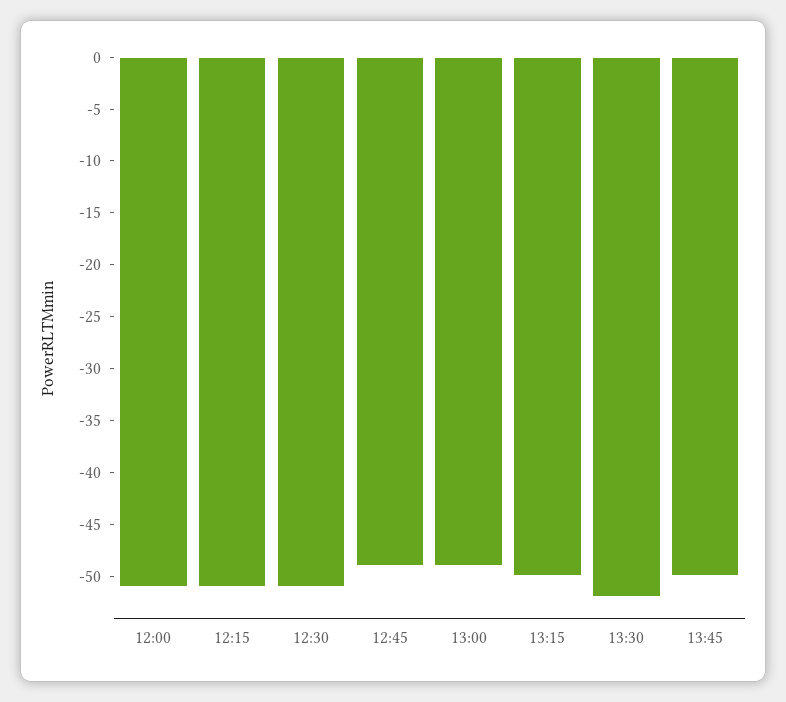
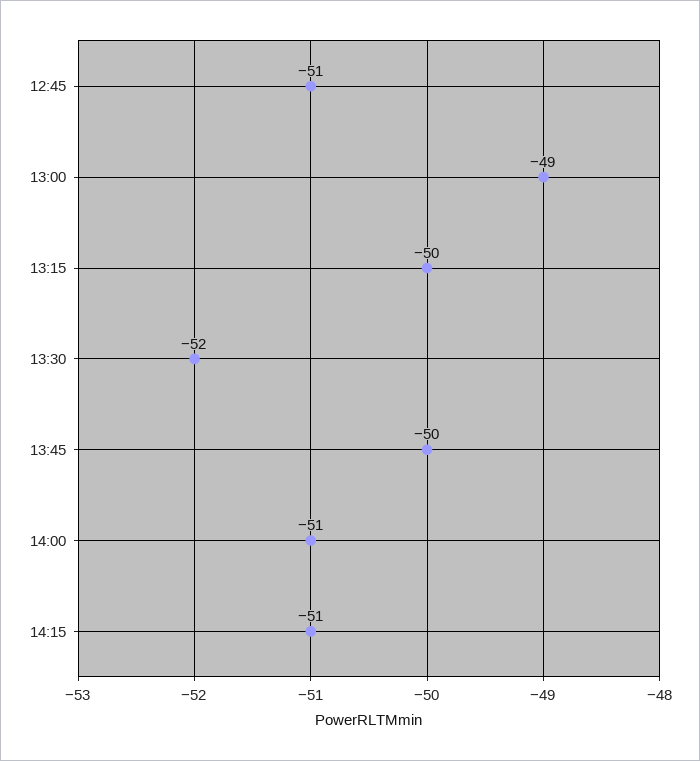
12:00: -51 -> none
12:15: -51 -> none
12:30: -51 -> none
12:45: -49 -> -51
14:00: none -> -51
14:15: none -> -51

